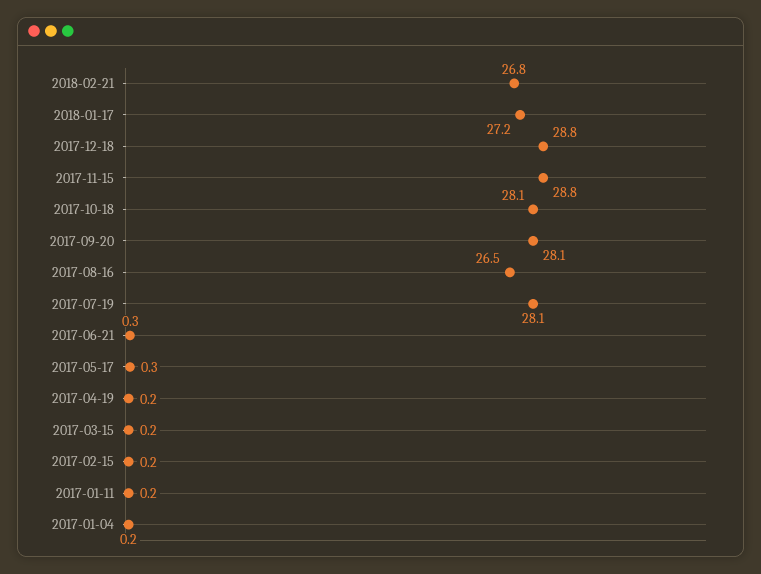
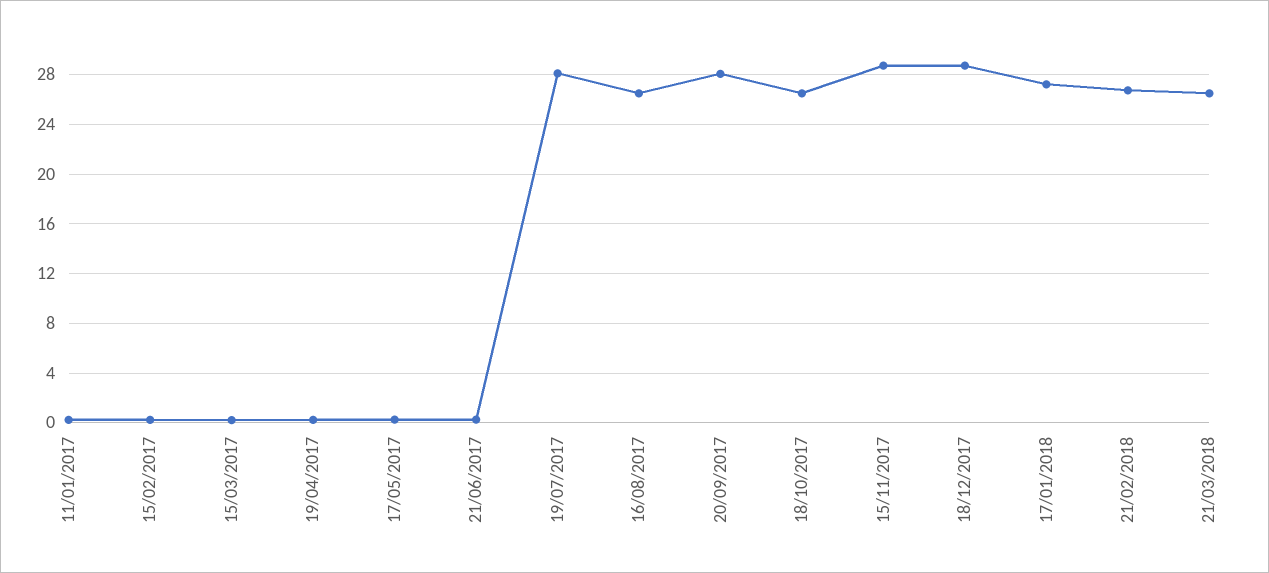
2017-10-18: 28.1 -> 26.5
2017-01-04: 0.2 -> none
21/03/2018: none -> 26.5

